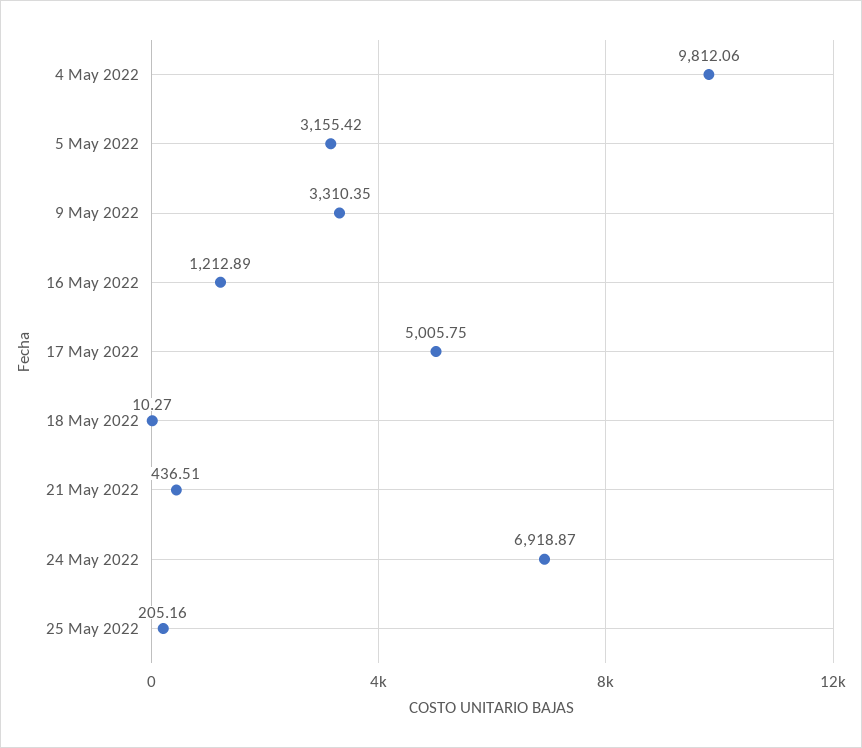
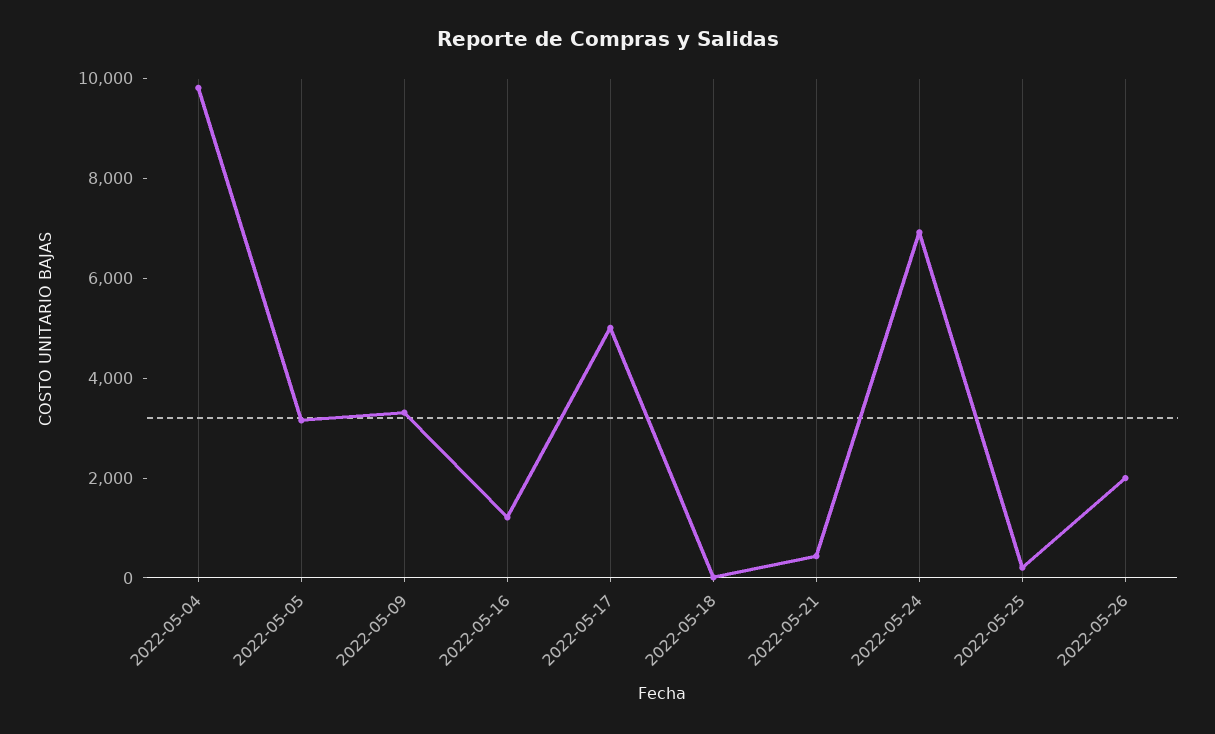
2022-05-26: none -> 2000

